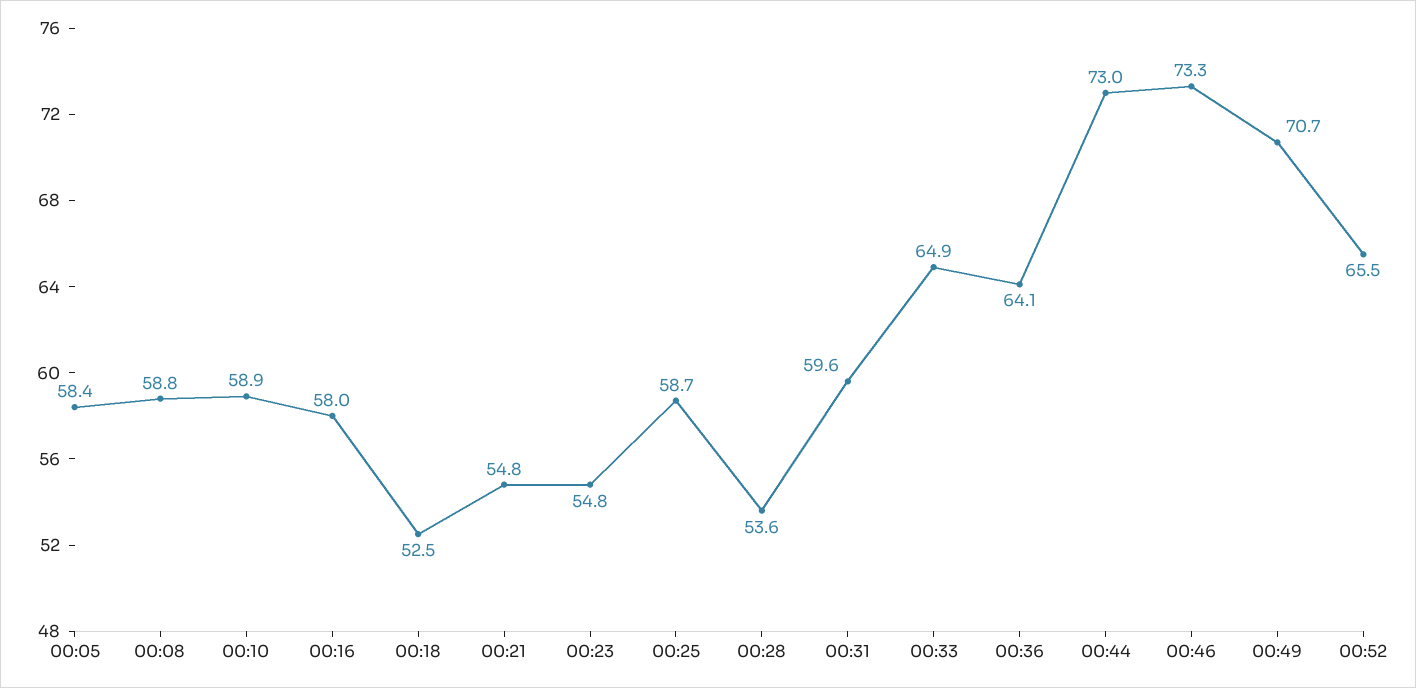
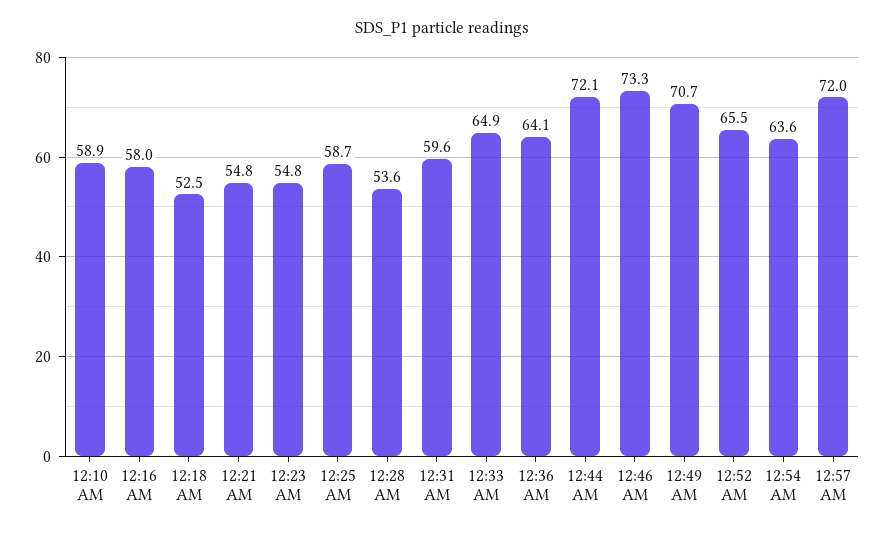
00:05: 58.4 -> none
00:08: 58.8 -> none
00:44: 73 -> 72.1
12:54 AM: none -> 63.6
12:57 AM: none -> 72

